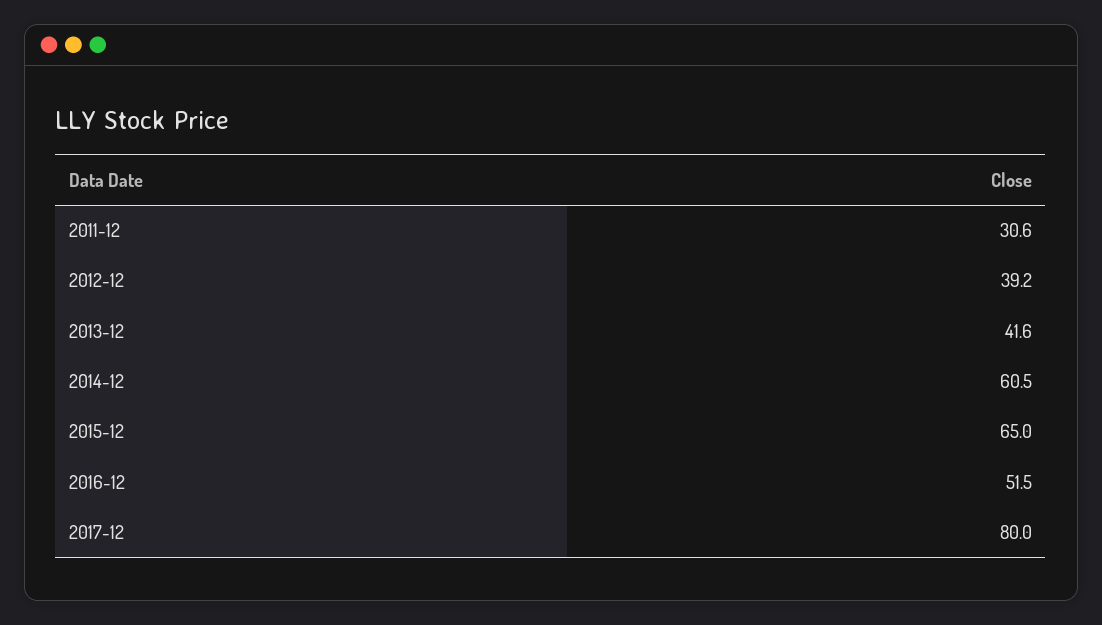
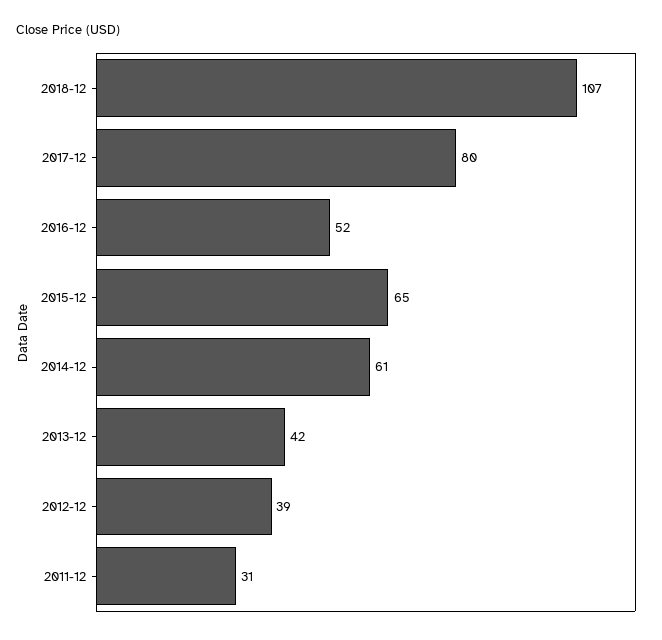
2018-12: none -> 107

